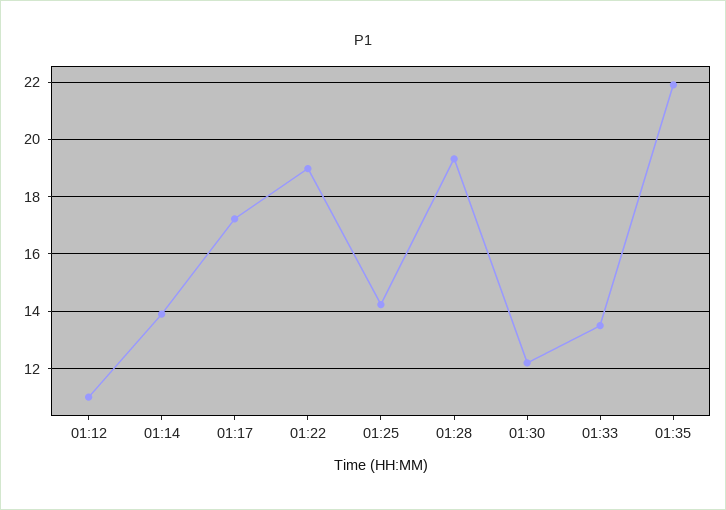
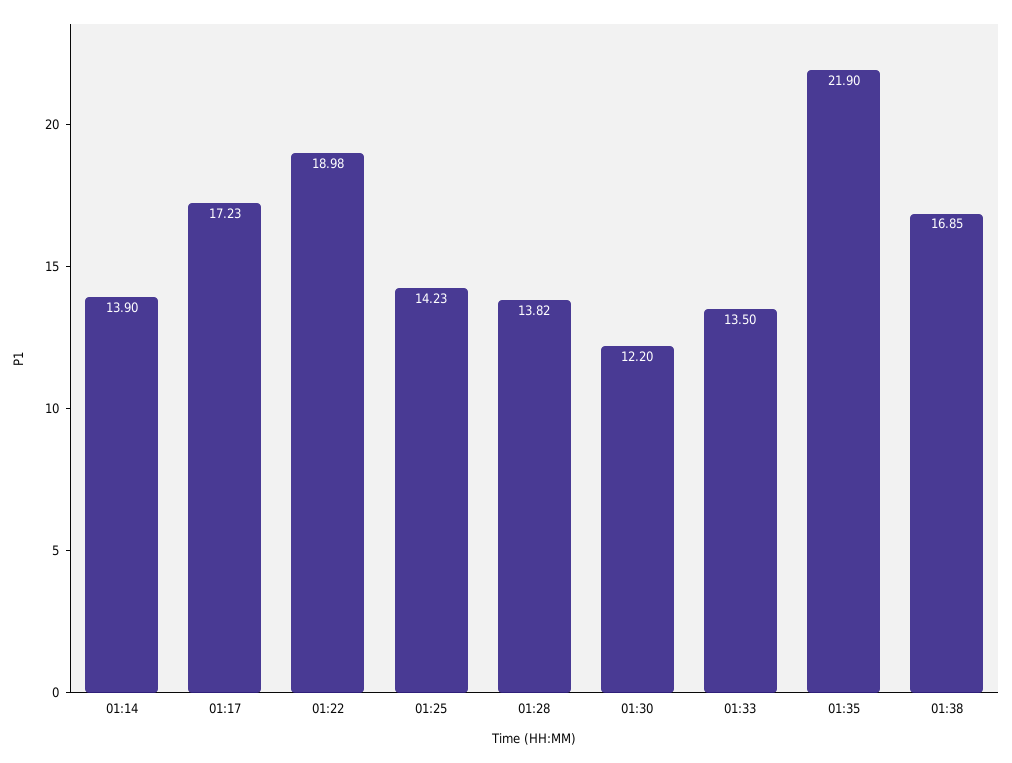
01:12: 11 -> none
01:28: 19.25 -> 13.82
01:38: none -> 16.85

